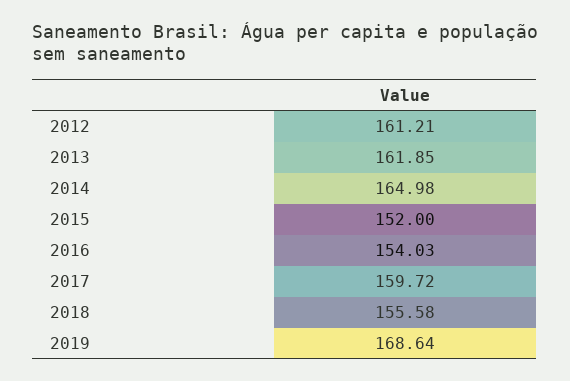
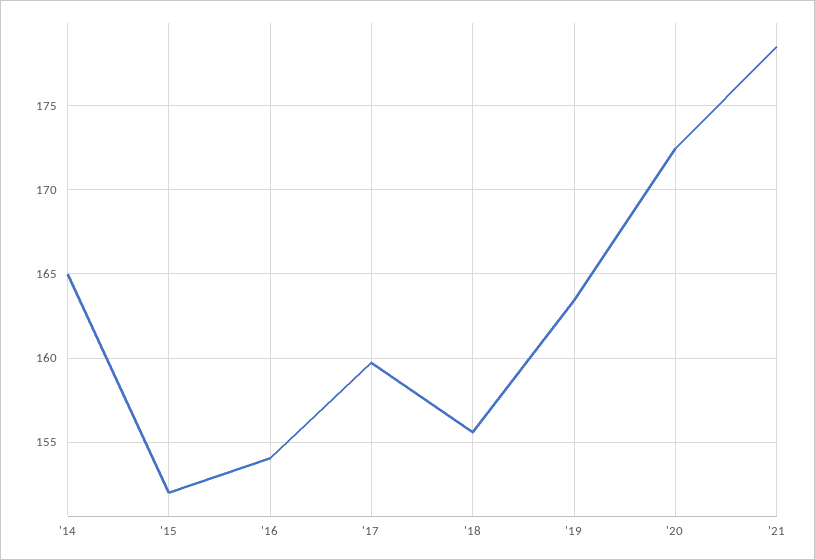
2012: 161.21 -> none
2013: 161.85 -> none
2019: 168.64 -> 163.5
'20: none -> 172.5
'21: none -> 178.5

